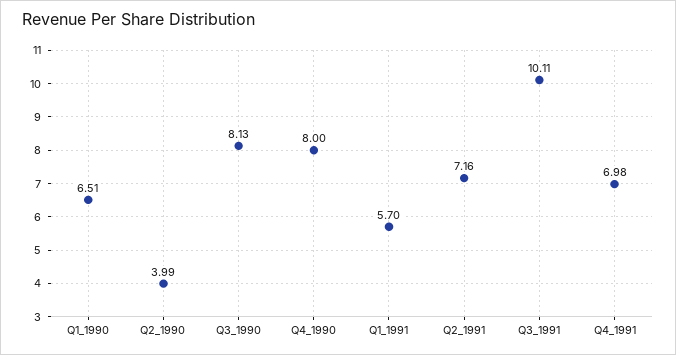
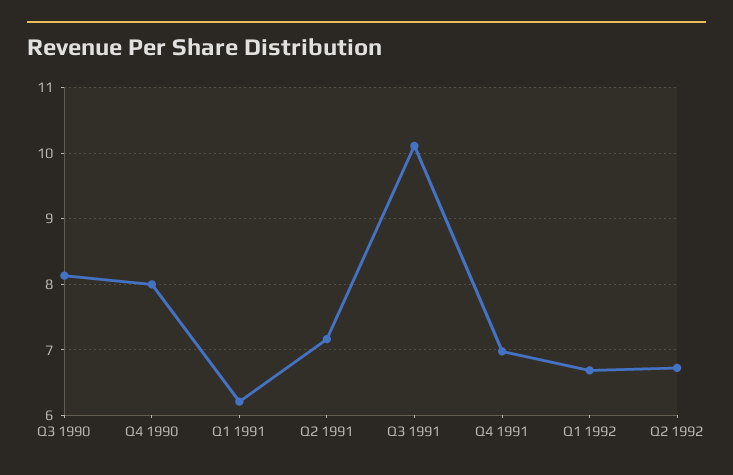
Q1_1990: 6.51 -> none
Q2_1990: 3.99 -> none
Q1_1991: 5.7 -> 6.2
Q1 1992: none -> 6.7
Q2 1992: none -> 6.7

